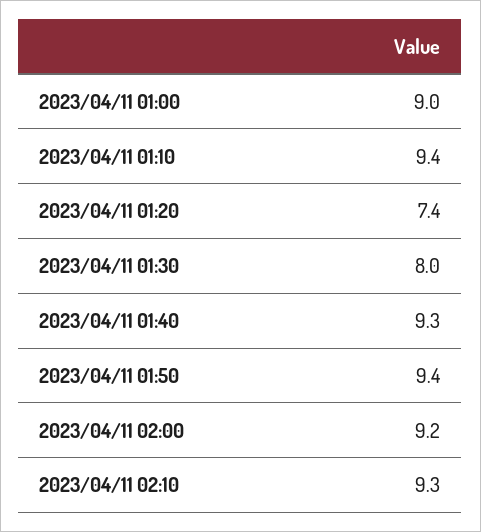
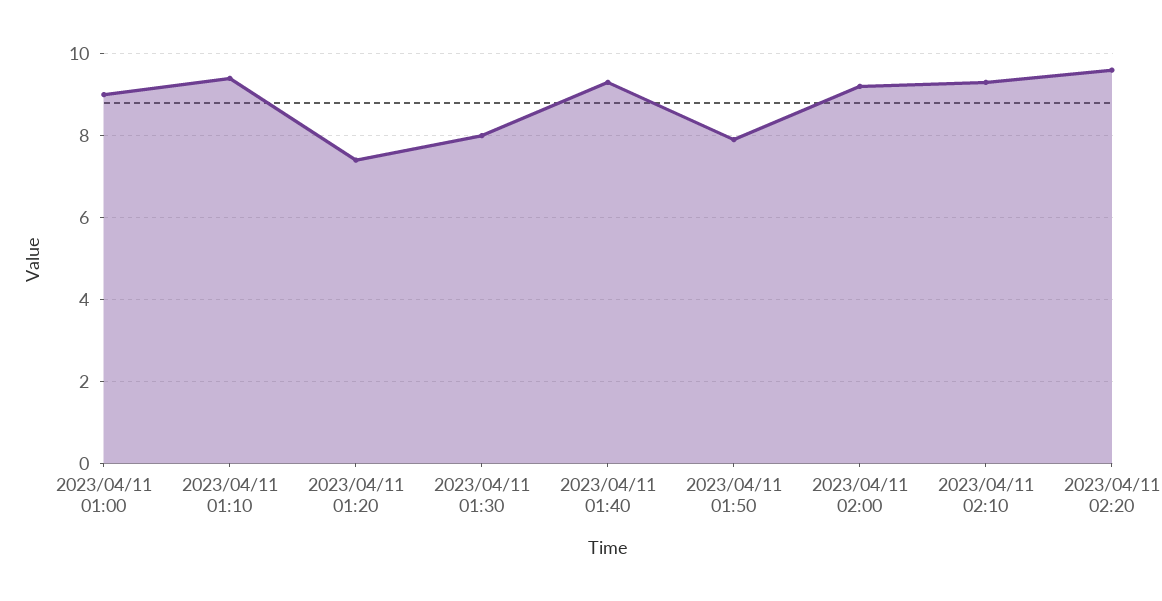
2023/04/11 01:50: 9.4 -> 8
2023/04/11 02:20: none -> 9.5

